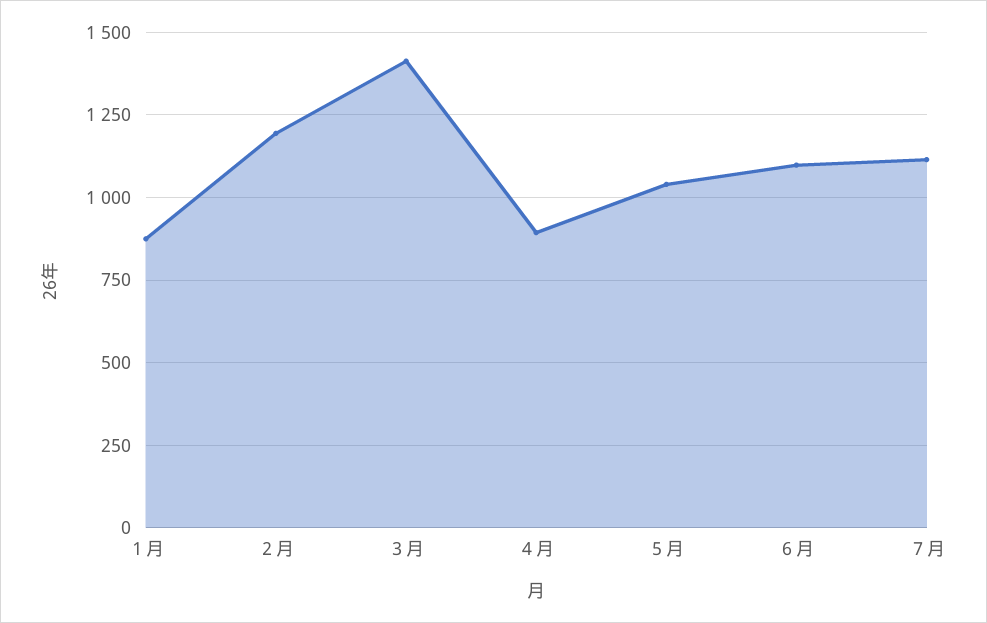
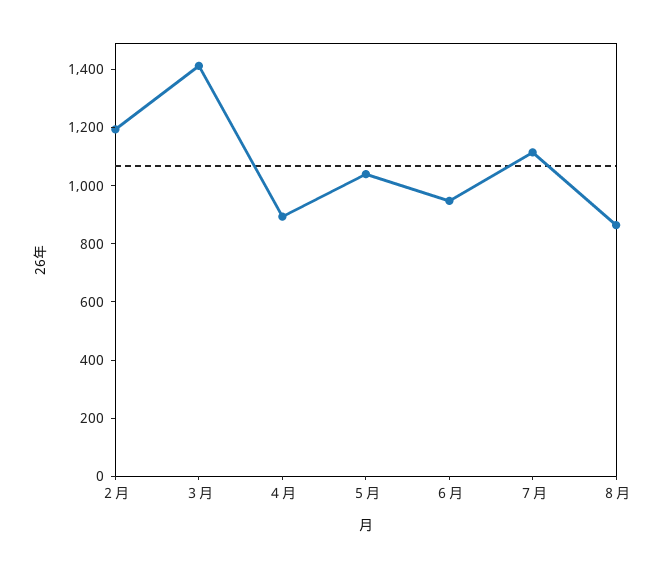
１月: 875 -> none
６月: 1100 -> 950
８月: none -> 850

